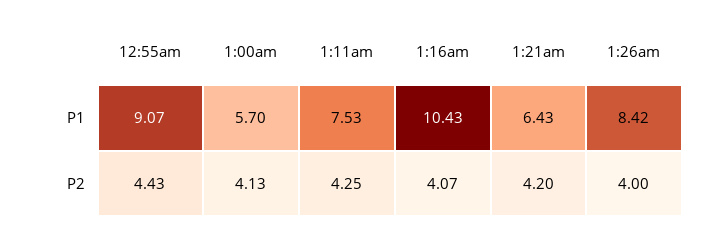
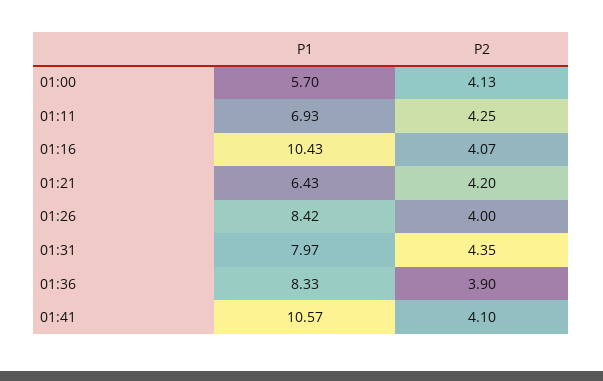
12:55am, P1: 9.07 -> none
1:11am, P1: 7.53 -> 6.93
12:55am, P2: 4.43 -> none
01:31, P1: none -> 7.97
01:31, P2: none -> 4.35
01:36, P1: none -> 8.33
01:36, P2: none -> 3.9
01:41, P1: none -> 10.57
01:41, P2: none -> 4.1

